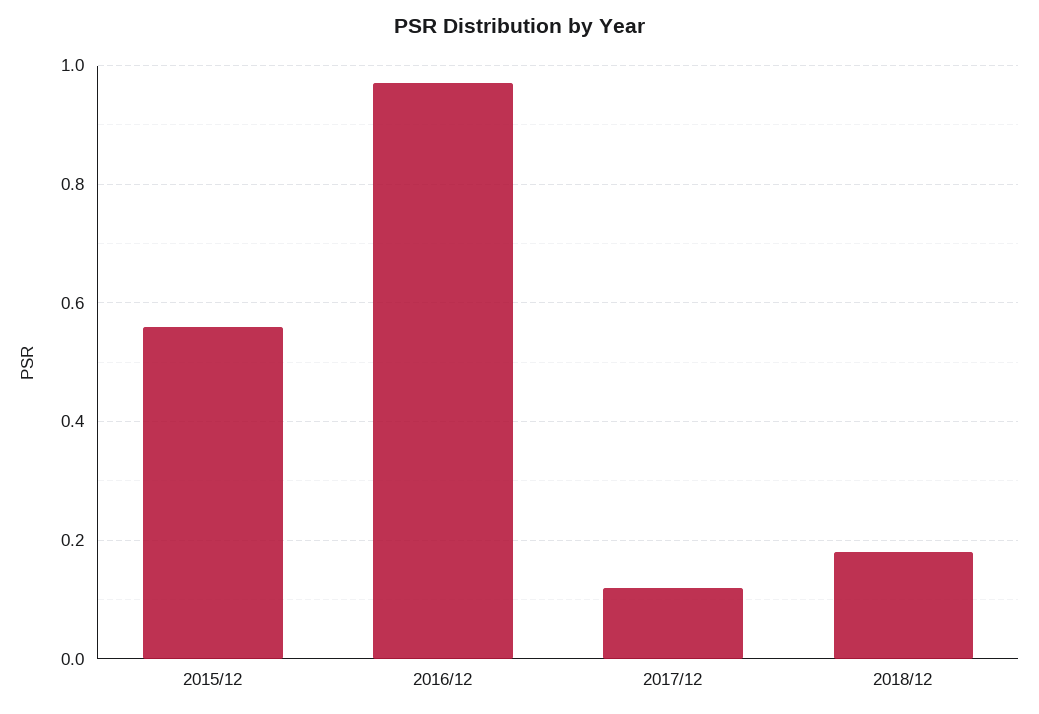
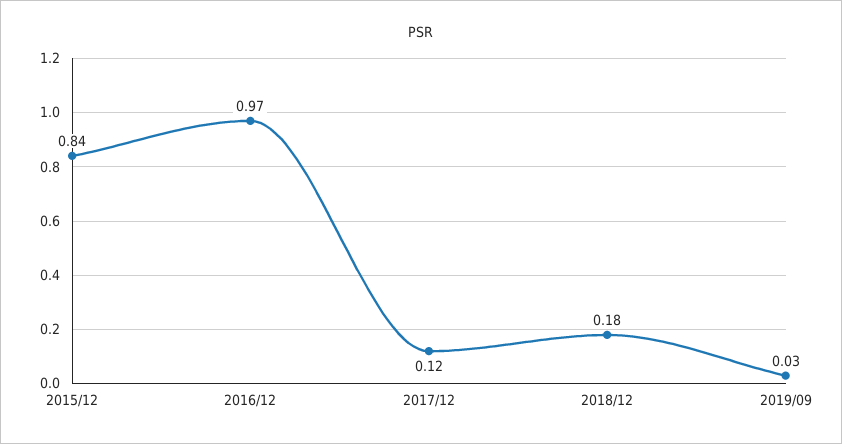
2015/12: 0.55 -> 0.84
2019/09: none -> 0.03

